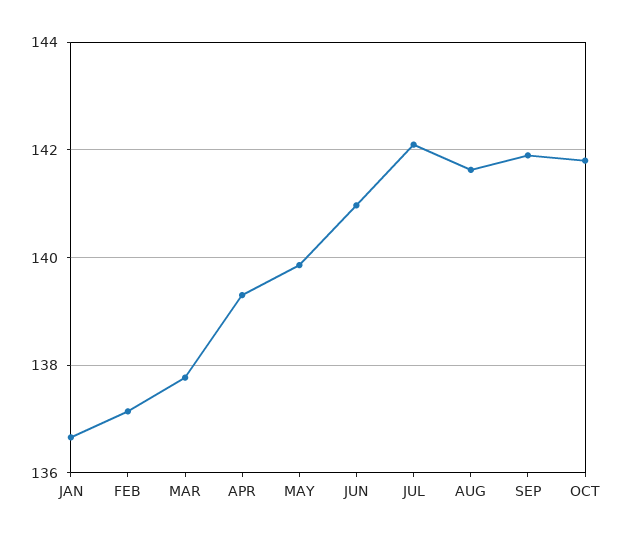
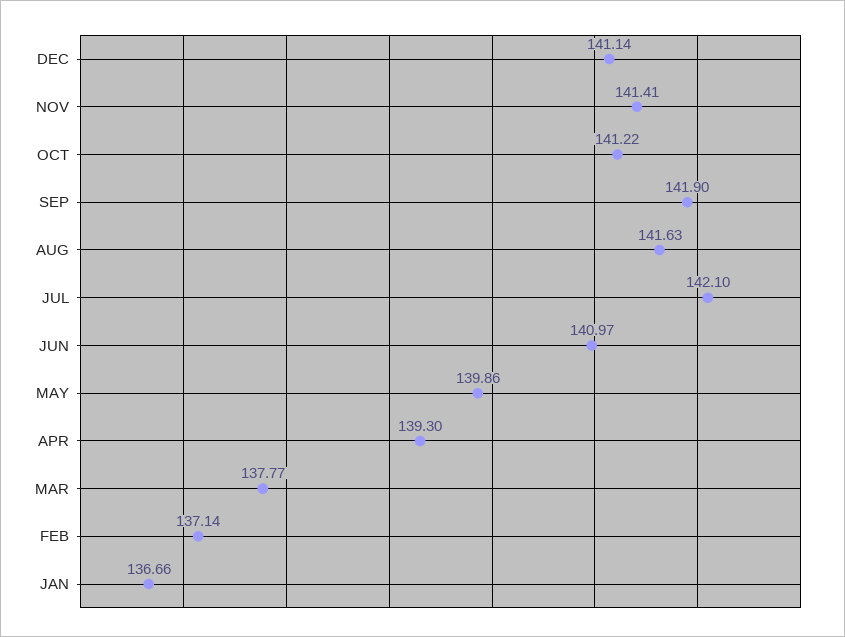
OCT: 141.8 -> 141.22
DEC: none -> 141.14
NOV: none -> 141.41

